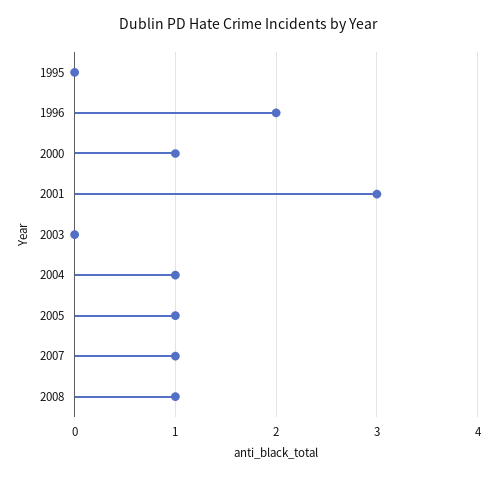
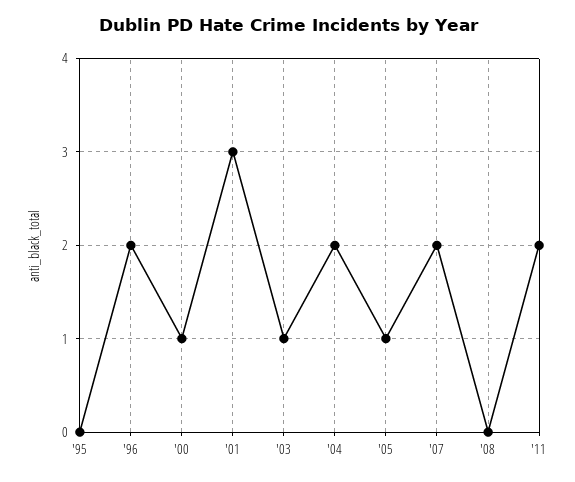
2003: 0 -> 1
2004: 1 -> 2
2007: 1 -> 2
2008: 1 -> 0
'11: none -> 2

